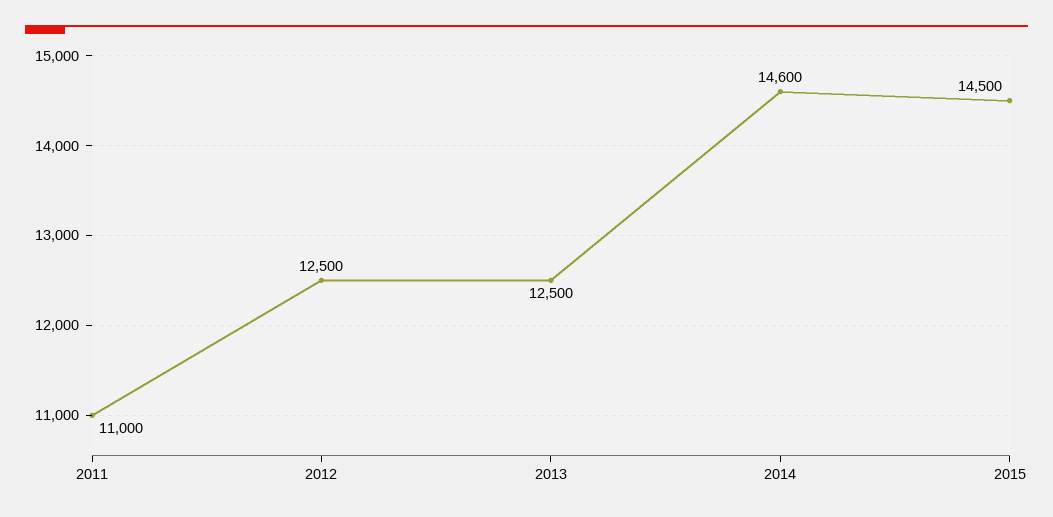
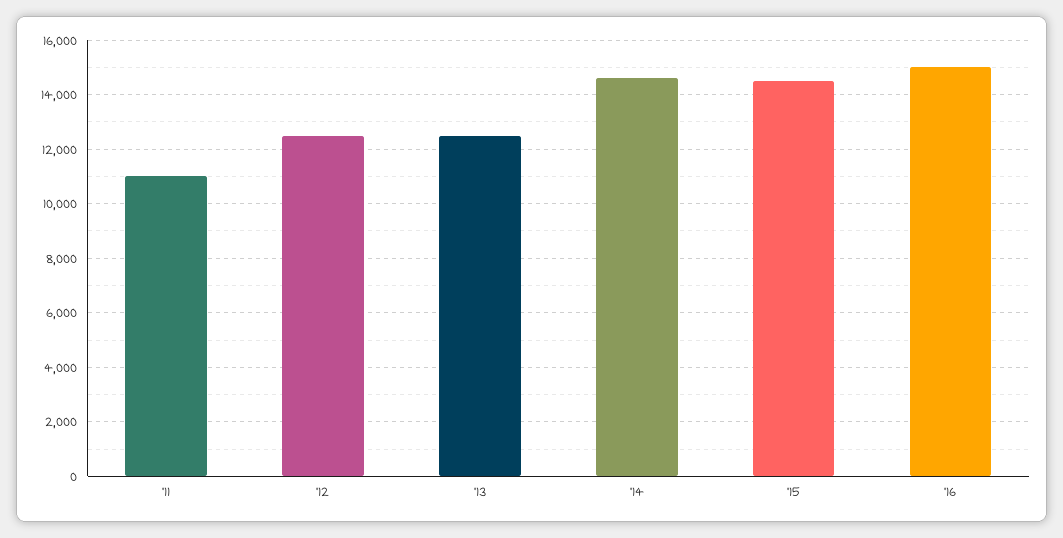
'16: none -> 15000

